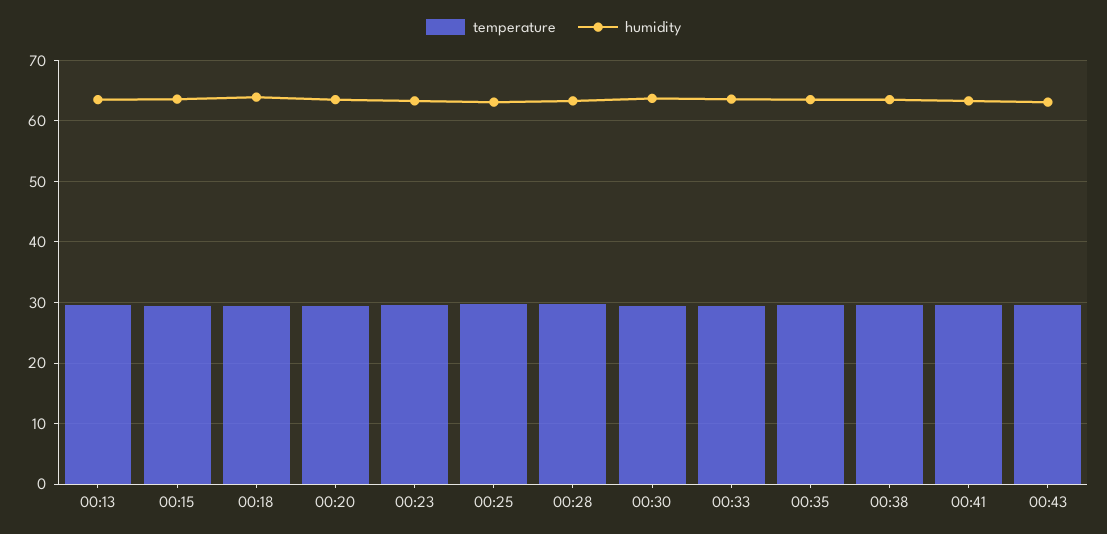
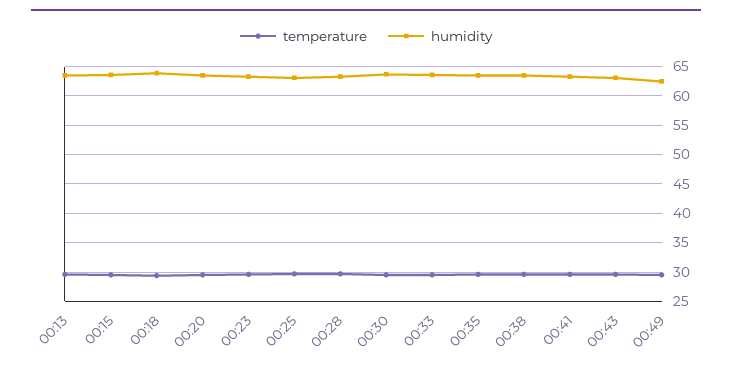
temperature, 00:49: none -> 30
humidity, 00:49: none -> 62.5

